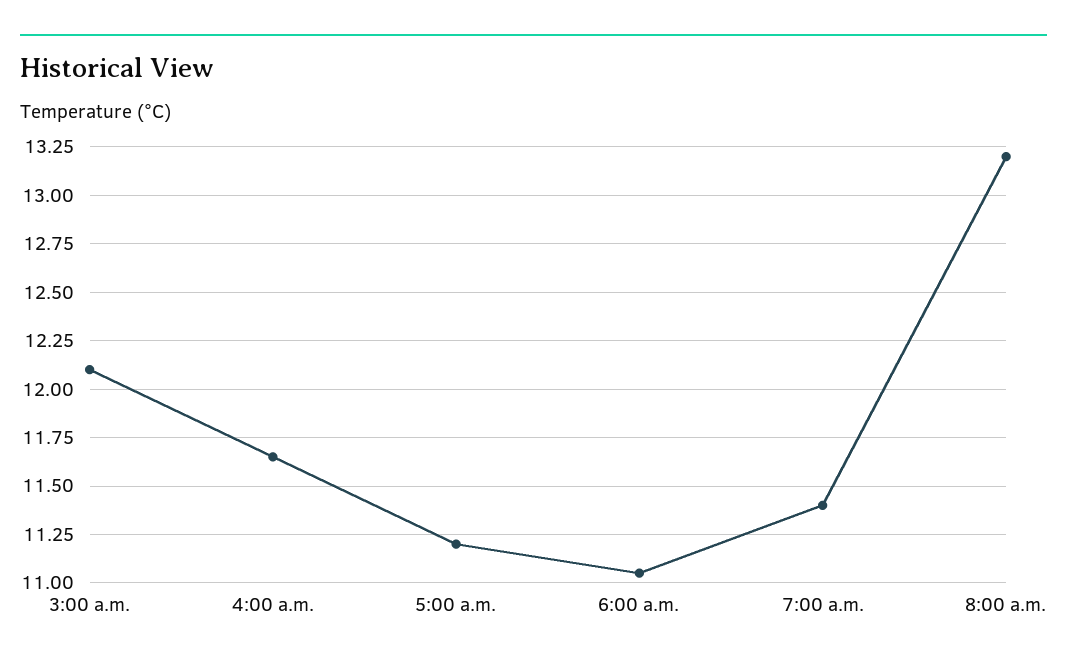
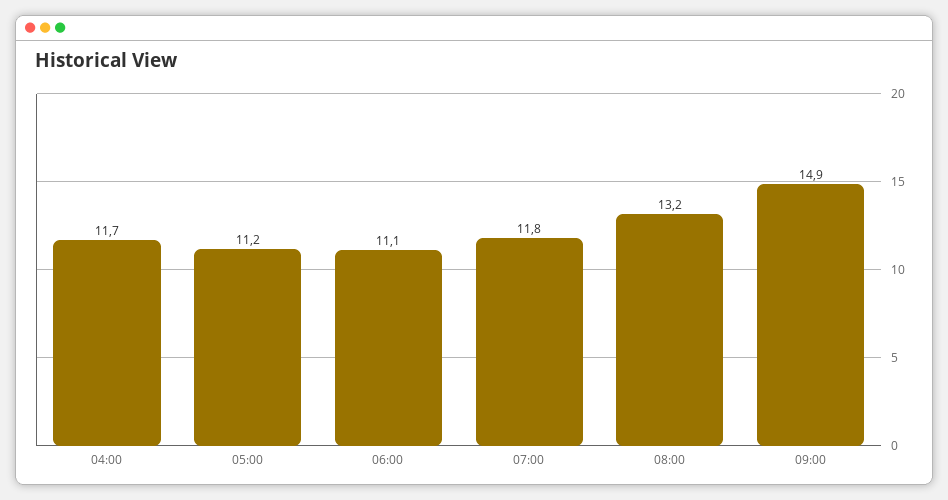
3:00 a.m.: 12.1 -> none
7:00 a.m.: 11.4 -> 11.8
09:00: none -> 14.9

